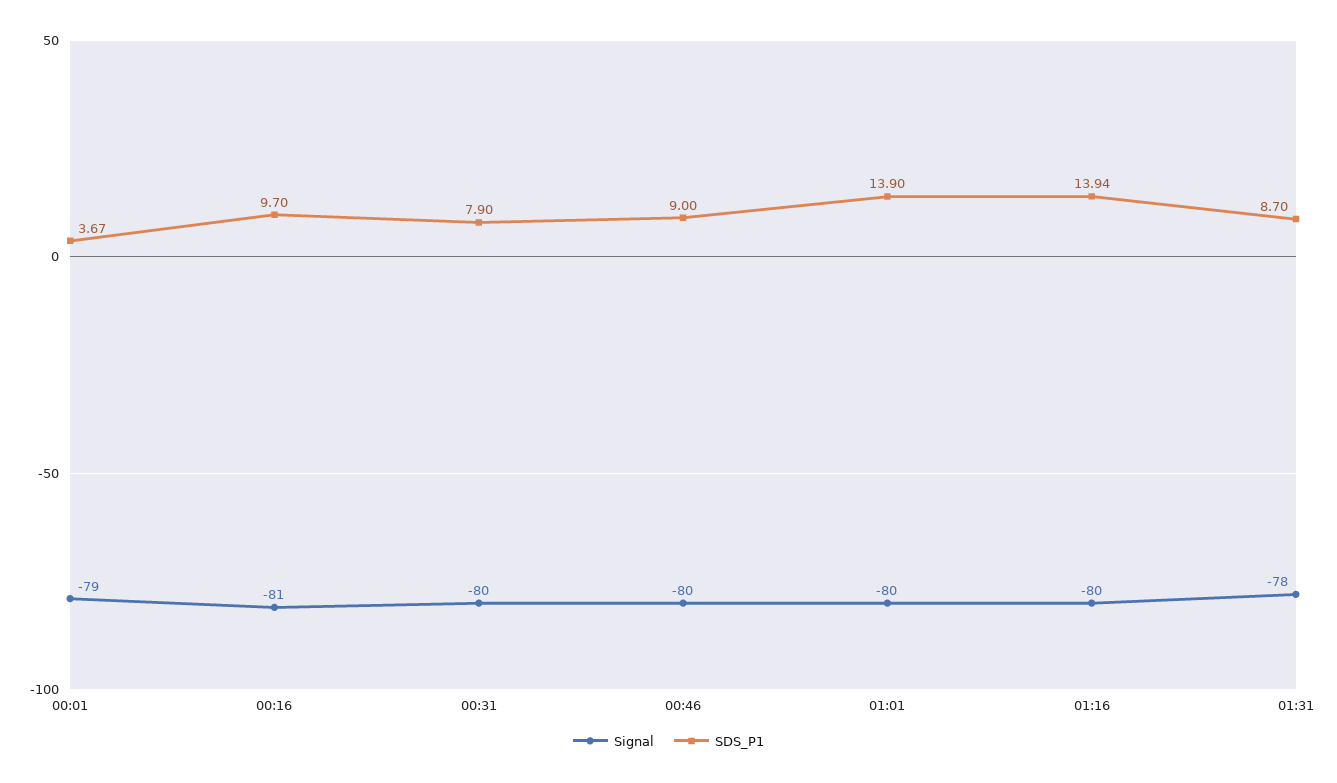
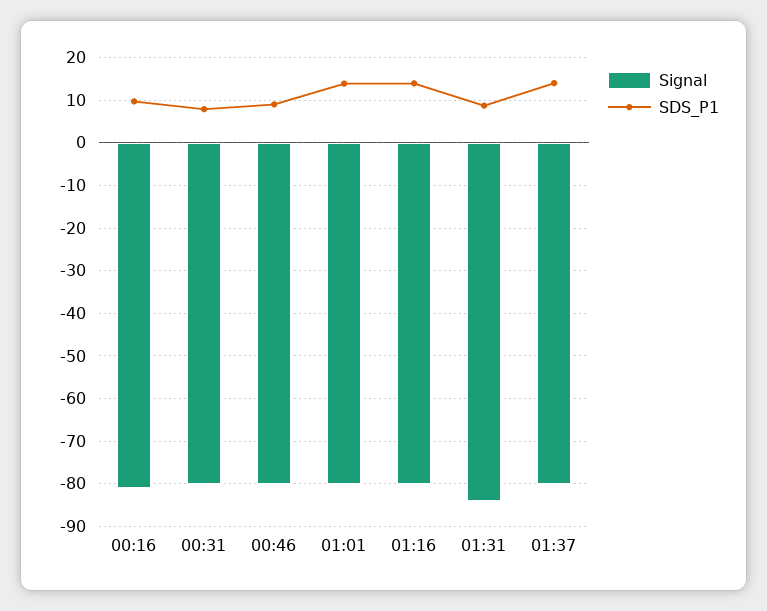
Signal, 00:01: -79 -> none
SDS_P1, 00:01: 3.67 -> none
Signal, 01:31: -78 -> -84
Signal, 01:37: none -> -80
SDS_P1, 01:37: none -> 14

